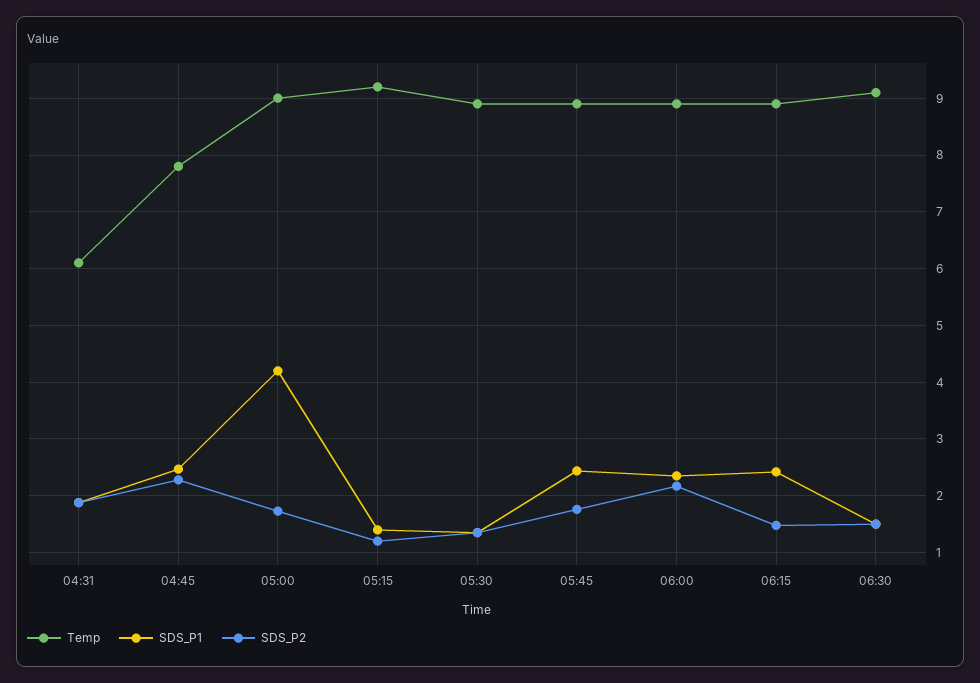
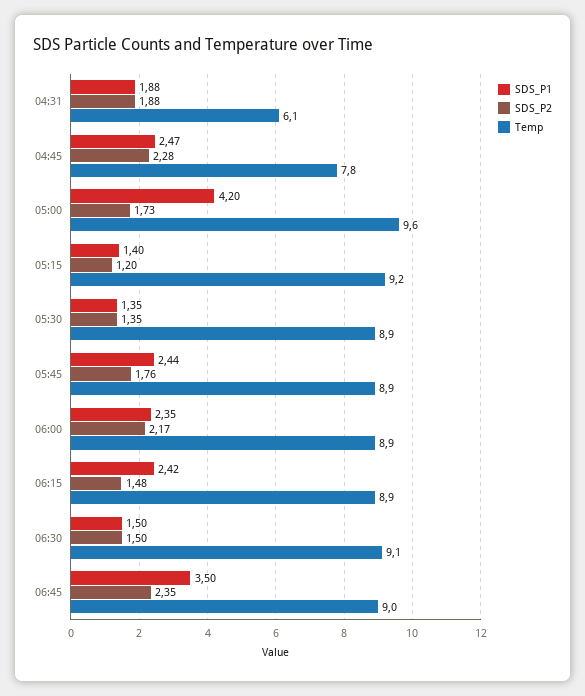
Temp, 05:00: 9 -> 9.6
SDS_P1, 06:45: none -> 3.5
SDS_P2, 06:45: none -> 2.35
Temp, 06:45: none -> 9

